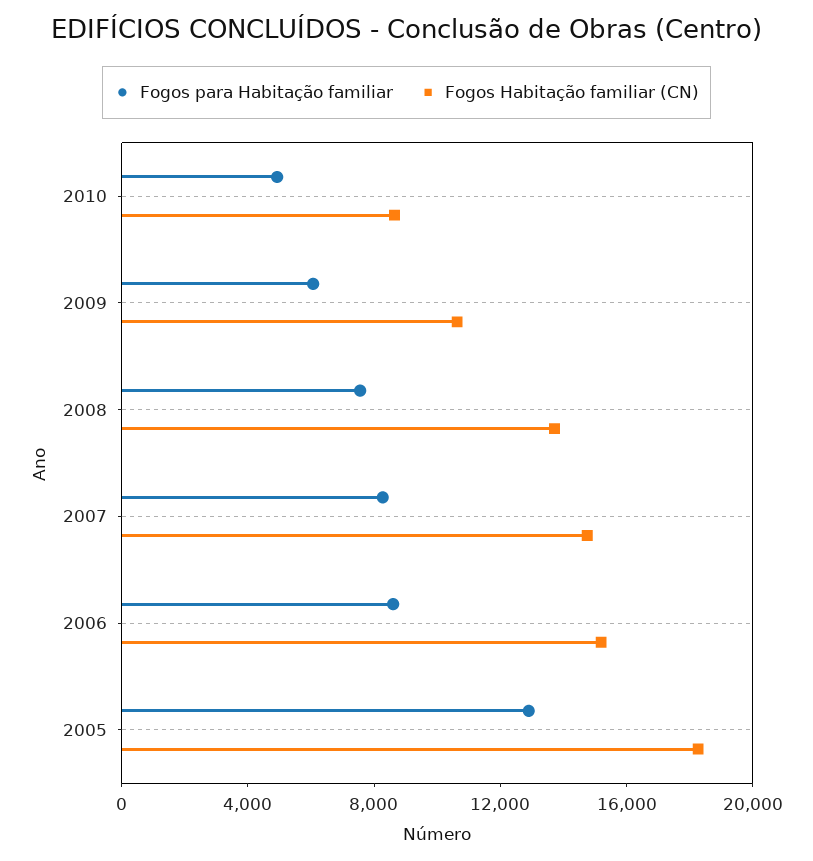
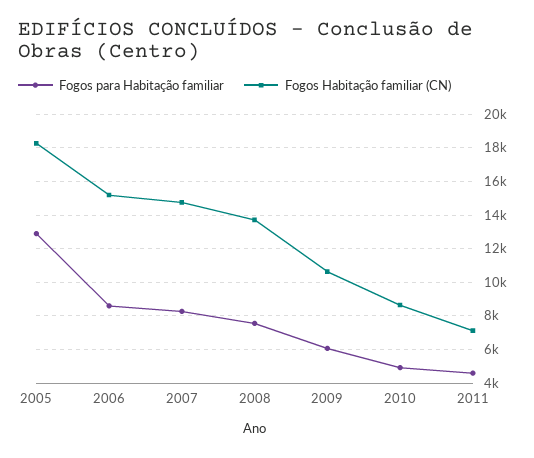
Fogos para Habitação familiar, 2011: none -> 4500
Fogos Habitação familiar (CN), 2011: none -> 7000

